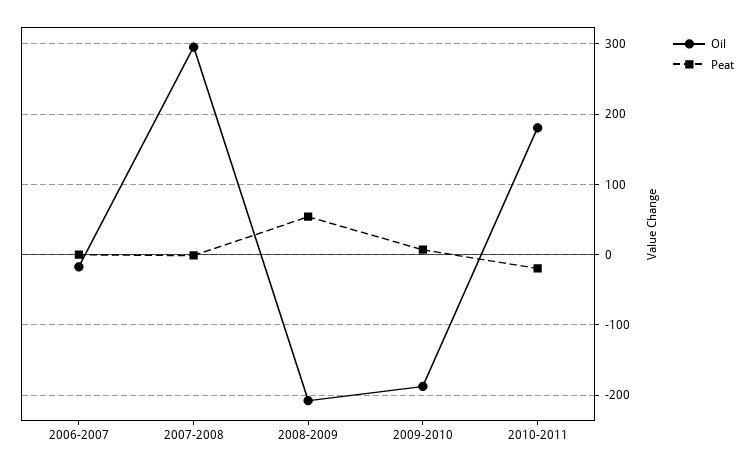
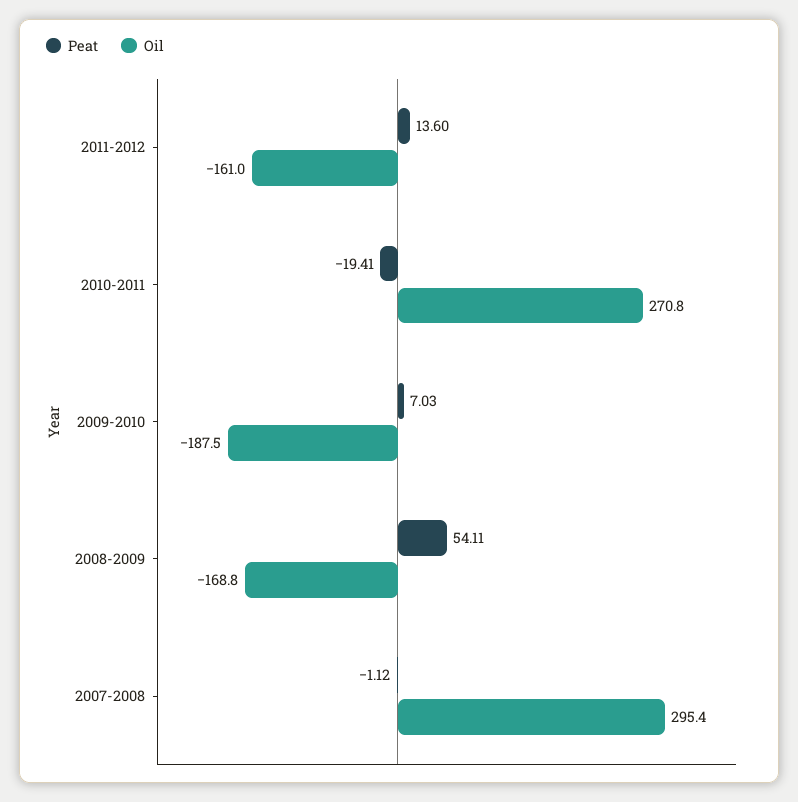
Oil, 2006-2007: -20 -> none
Peat, 2006-2007: 0 -> none
Oil, 2008-2009: -210 -> -168.8
Oil, 2010-2011: 180 -> 270.8
Peat, 2011-2012: none -> 13.6
Oil, 2011-2012: none -> -161

